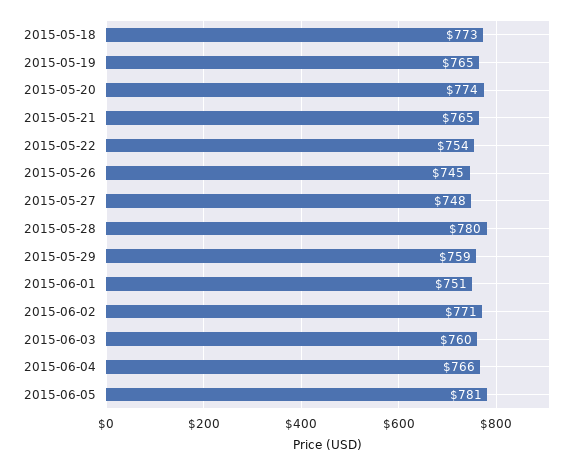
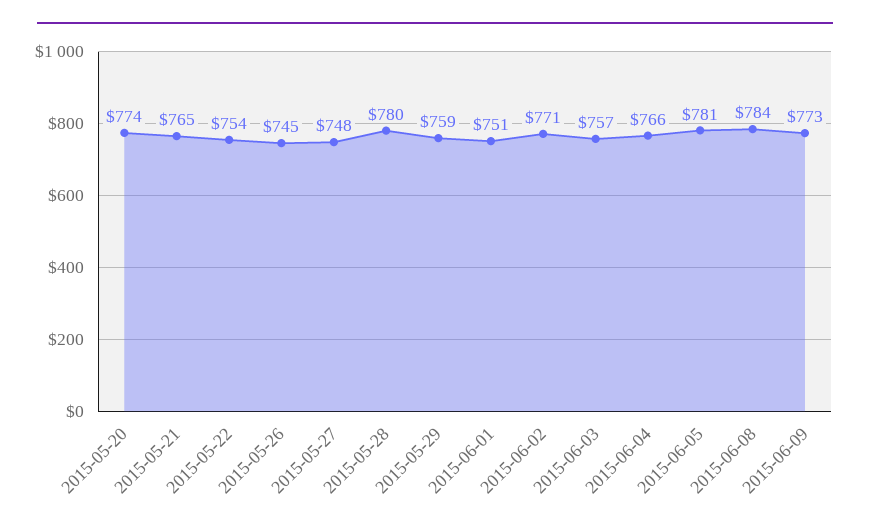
2015-05-18: 773 -> none
2015-05-19: 765 -> none
2015-06-03: 760 -> 757
2015-06-08: none -> 784
2015-06-09: none -> 773

